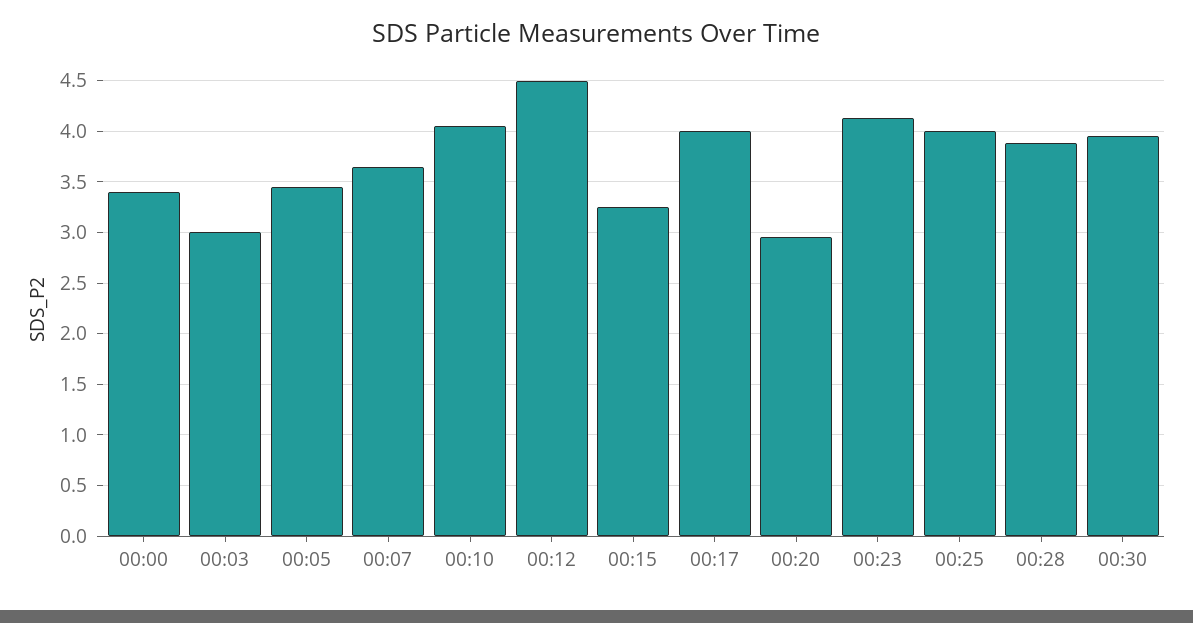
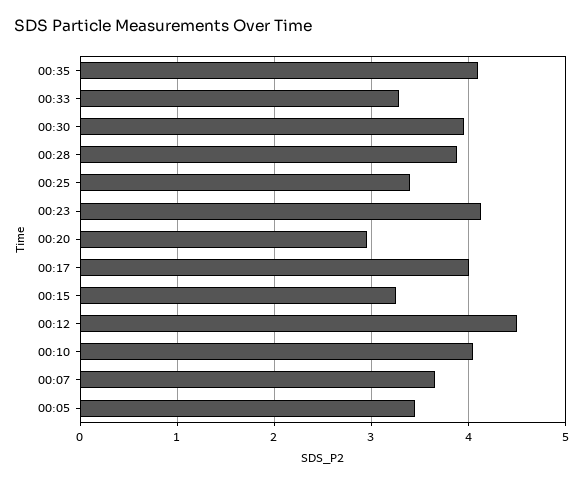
00:00: 3.4 -> none
00:03: 3 -> none
00:25: 4 -> 3.4
00:35: none -> 4.1
00:33: none -> 3.3

